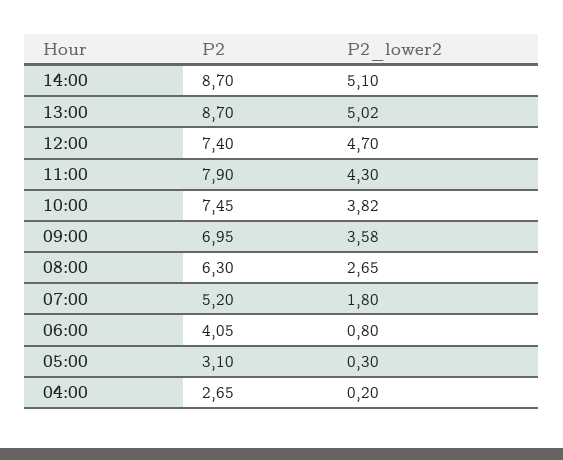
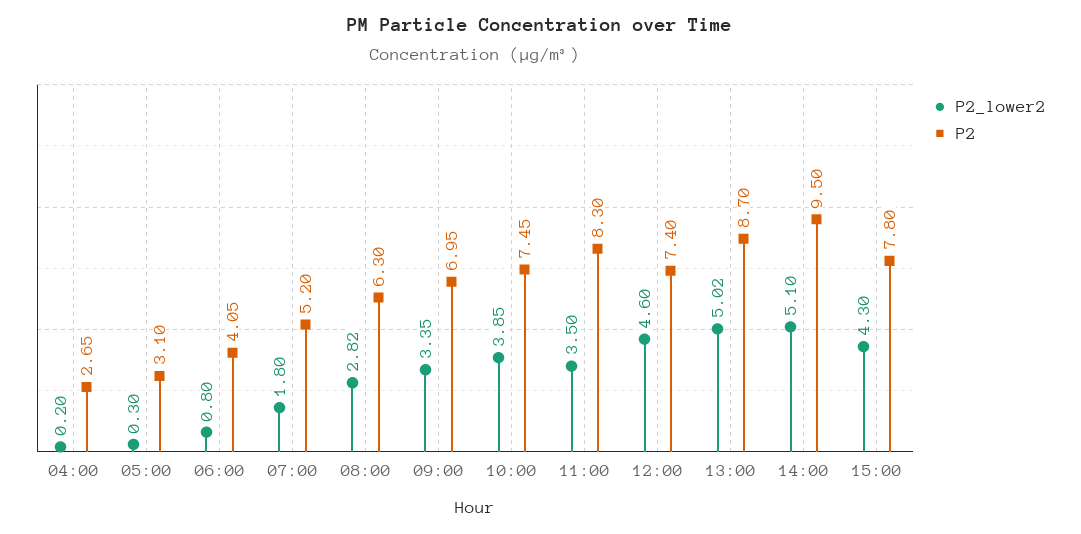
P2, 14:00: 8.7 -> 9.5
P2_lower2, 12:00: 4.7 -> 4.6
P2, 11:00: 7.9 -> 8.3
P2_lower2, 11:00: 4.3 -> 3.5
P2_lower2, 10:00: 3.82 -> 3.85
P2_lower2, 09:00: 3.58 -> 3.35
P2_lower2, 08:00: 2.65 -> 2.82
P2_lower2, 15:00: none -> 4.3
P2, 15:00: none -> 7.8

